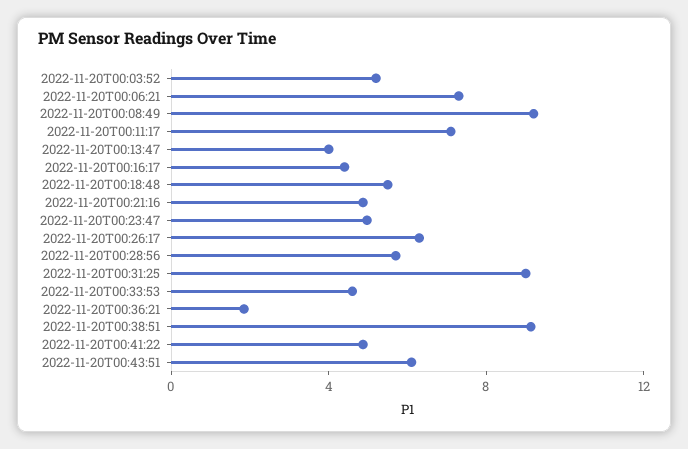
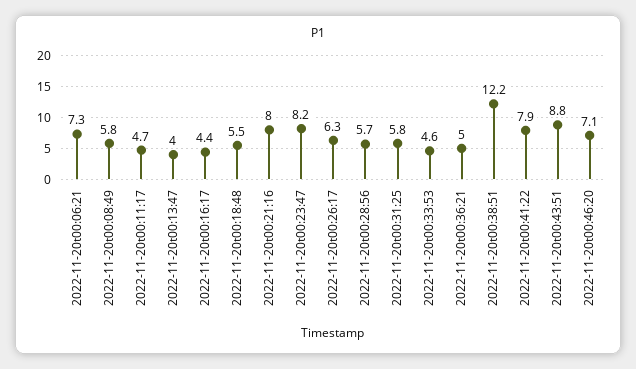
2022-11-20T00:03:52: 5 -> none
2022-11-20T00:08:49: 9 -> 5.8
2022-11-20T00:11:17: 7 -> 4.7
2022-11-20T00:21:16: 5 -> 8
2022-11-20T00:23:47: 5 -> 8.2
2022-11-20T00:31:25: 9 -> 5.8
2022-11-20T00:36:21: 2 -> 5
2022-11-20T00:38:51: 9 -> 12.2
2022-11-20T00:41:22: 5 -> 7.9
2022-11-20T00:43:51: 6 -> 8.8
2022-11-20t00:46:20: none -> 7.1

